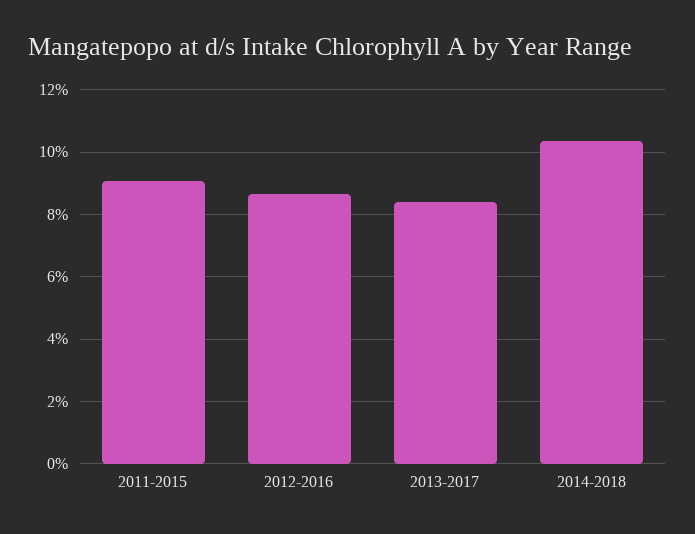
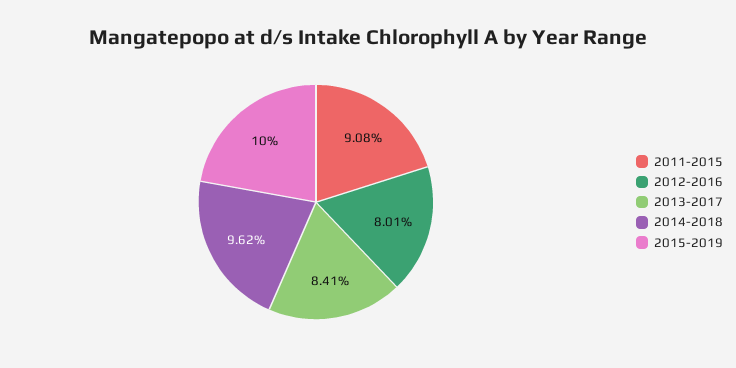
2012-2016: 8.6 -> 8.01
2014-2018: 10.4 -> 9.62
2015-2019: none -> 10

